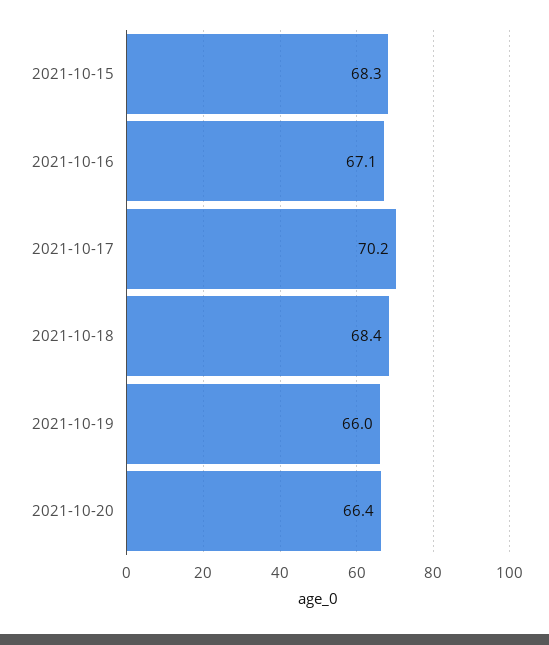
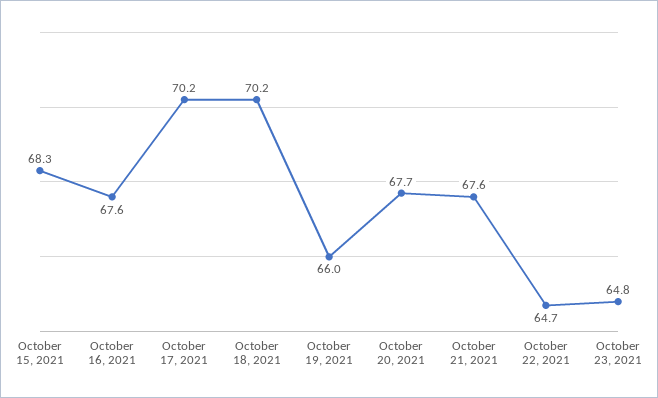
2021-10-16: 67.1 -> 67.6
2021-10-18: 68.4 -> 70.2
2021-10-20: 66.4 -> 67.7
October 21, 2021: none -> 67.6
October 22, 2021: none -> 64.7
October 23, 2021: none -> 64.8

